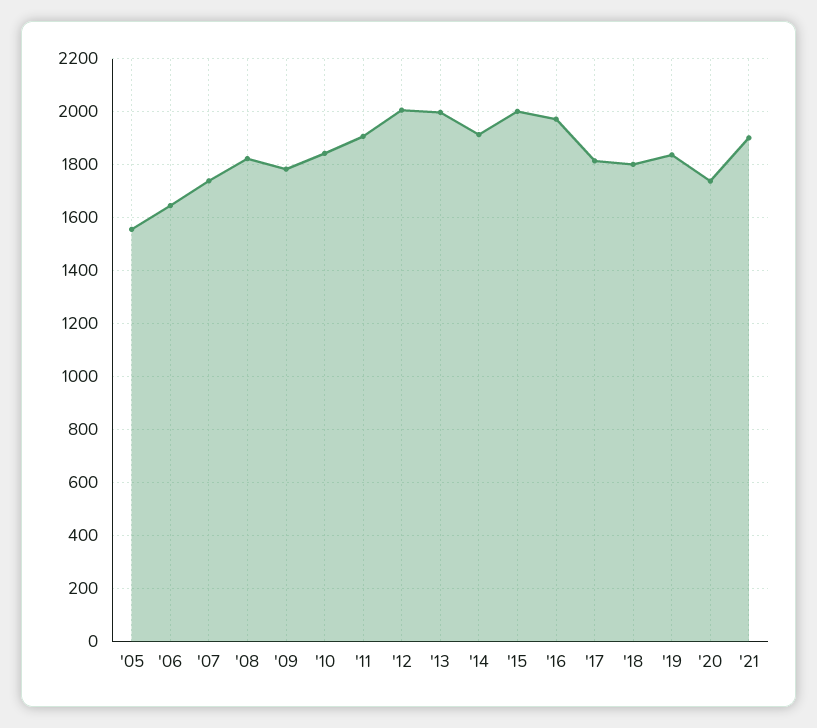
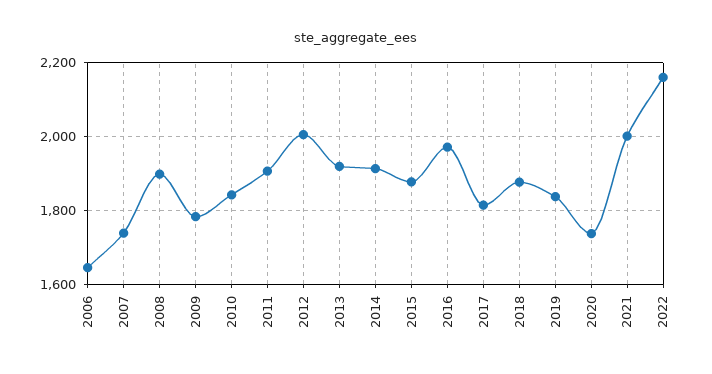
'05: 1550 -> none
'08: 1825 -> 1900
'13: 2000 -> 1920
'15: 2000 -> 1880
'18: 1800 -> 1880
'21: 1900 -> 2000
2022: none -> 2160

